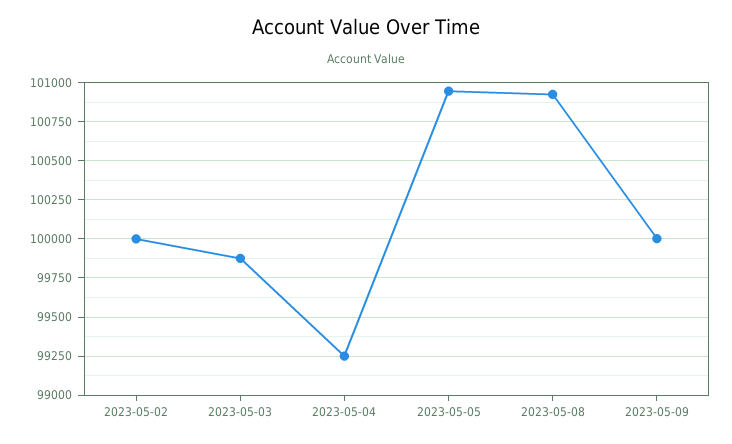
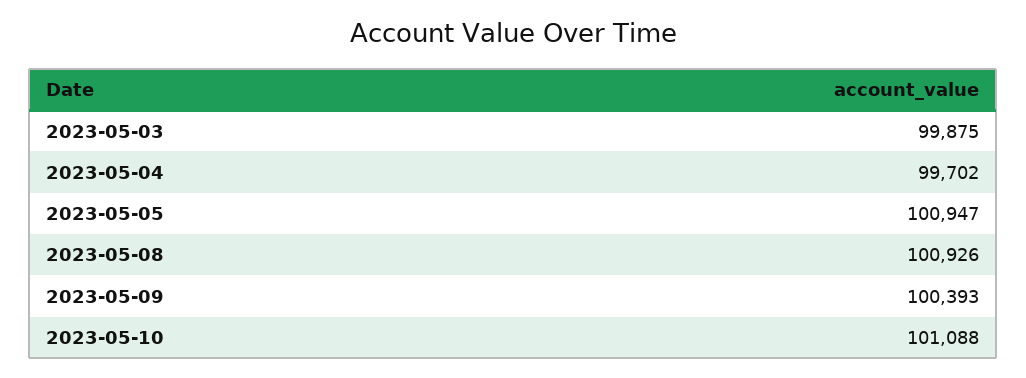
2023-05-02: 100000 -> none
2023-05-04: 99250 -> 99702
2023-05-09: 100000 -> 100393
2023-05-10: none -> 101088

